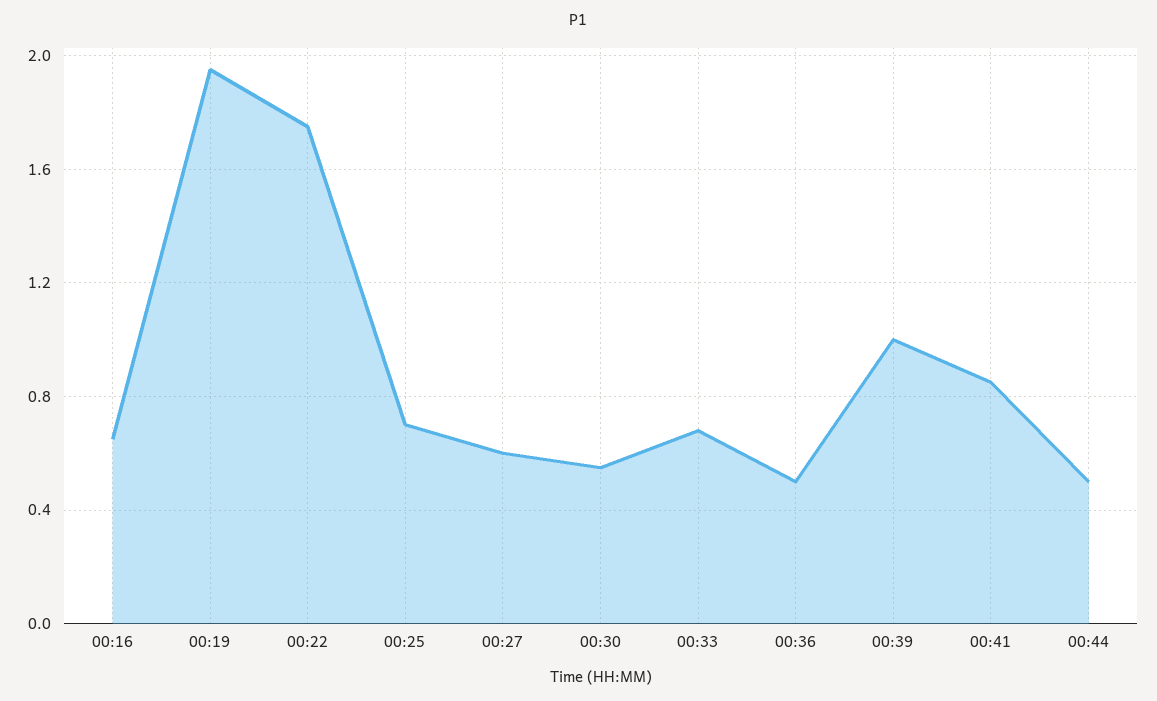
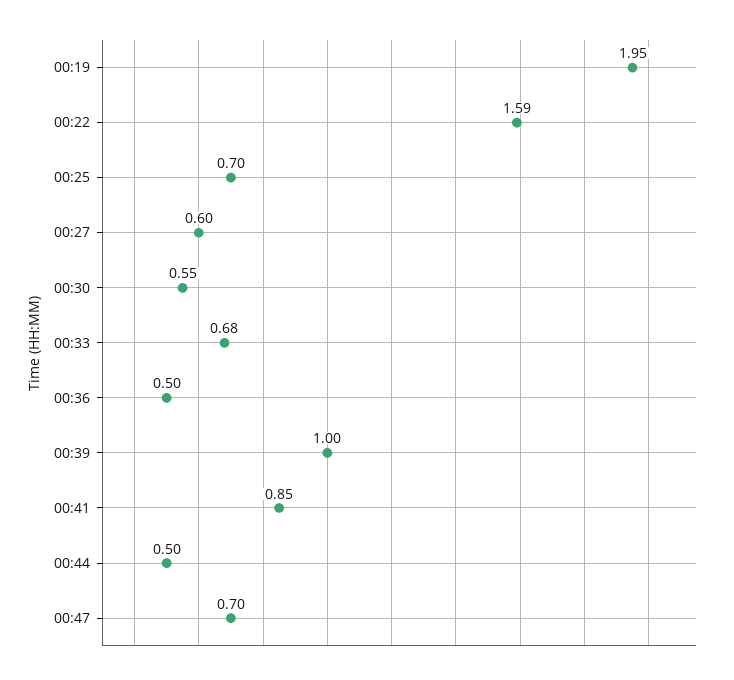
00:16: 0.65 -> none
00:22: 1.75 -> 1.59
00:47: none -> 0.7

